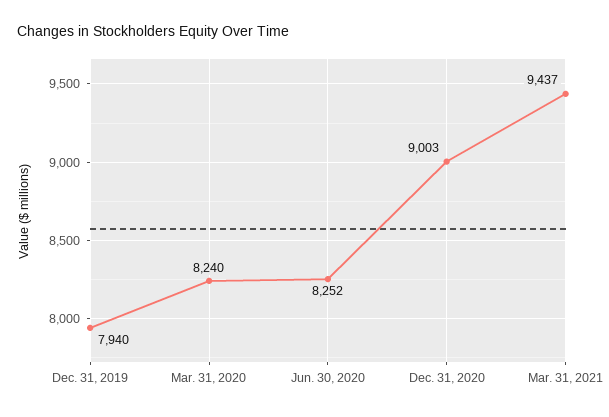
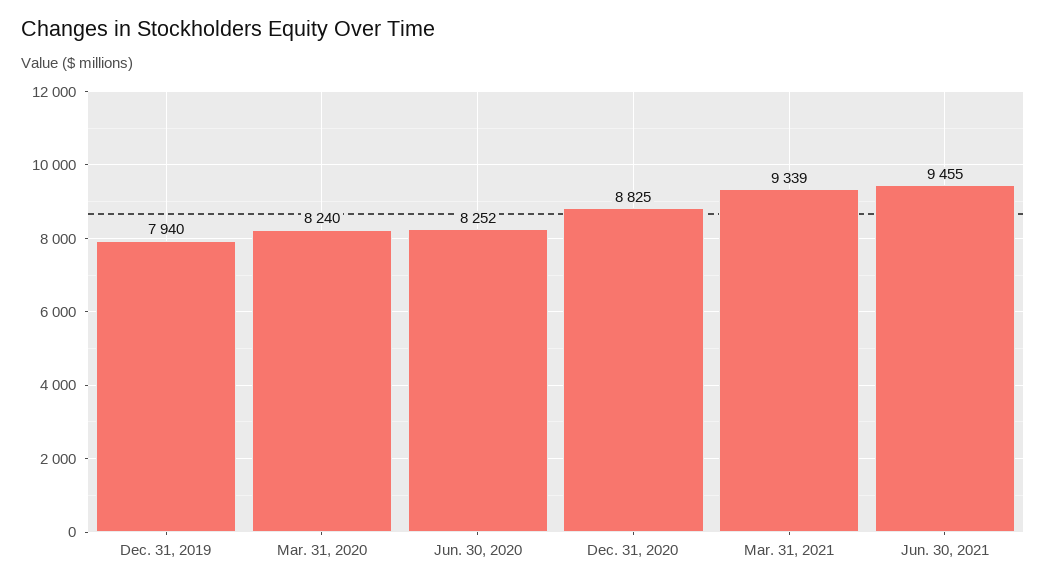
Dec. 31, 2020: 9003 -> 8825
Mar. 31, 2021: 9437 -> 9339
Jun. 30, 2021: none -> 9455

